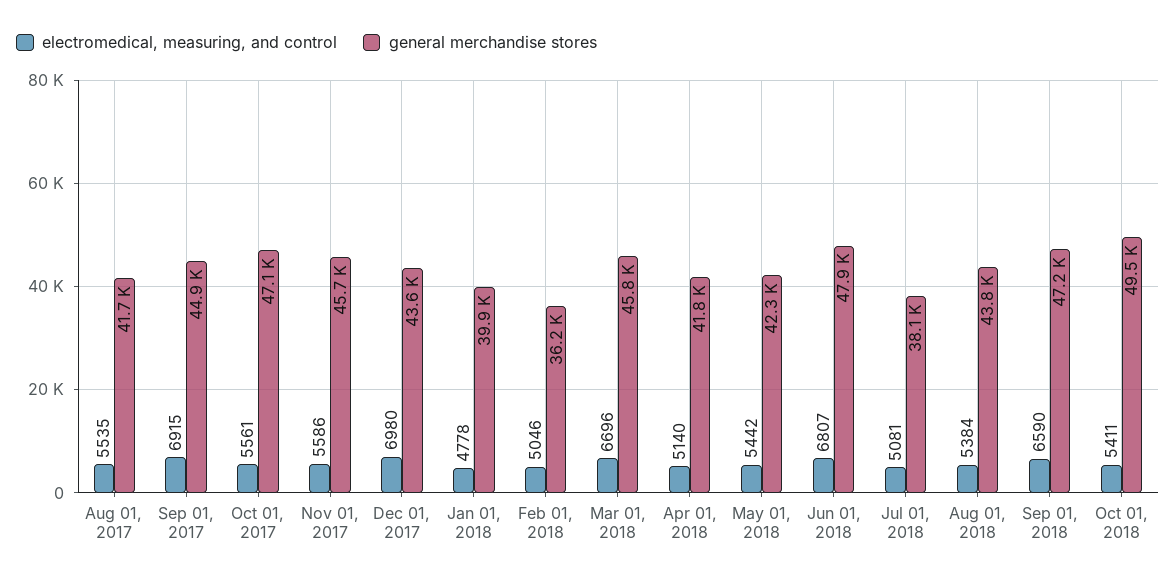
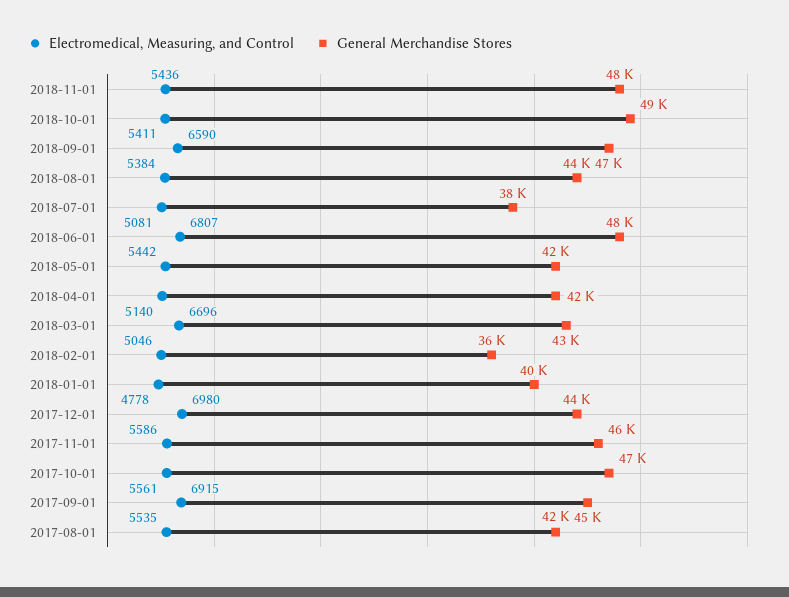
general merchandise stores, Mar 01, 2018: 45800 -> 43000
electromedical, measuring, and control, 2018-11-01: none -> 5436
general merchandise stores, 2018-11-01: none -> 48000

